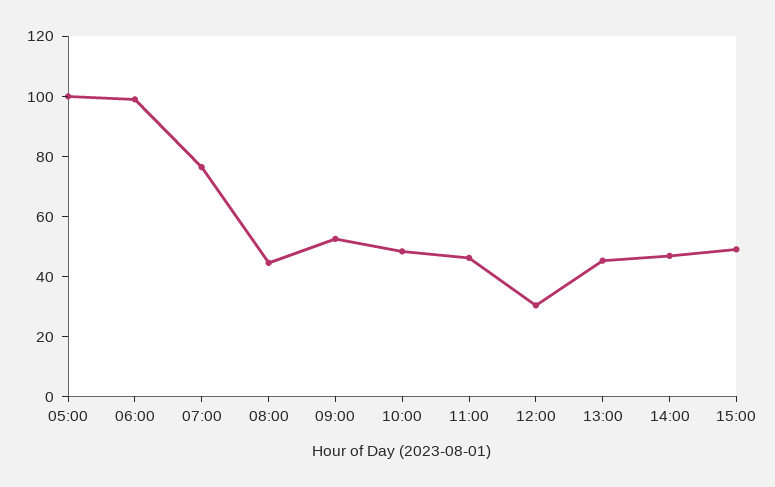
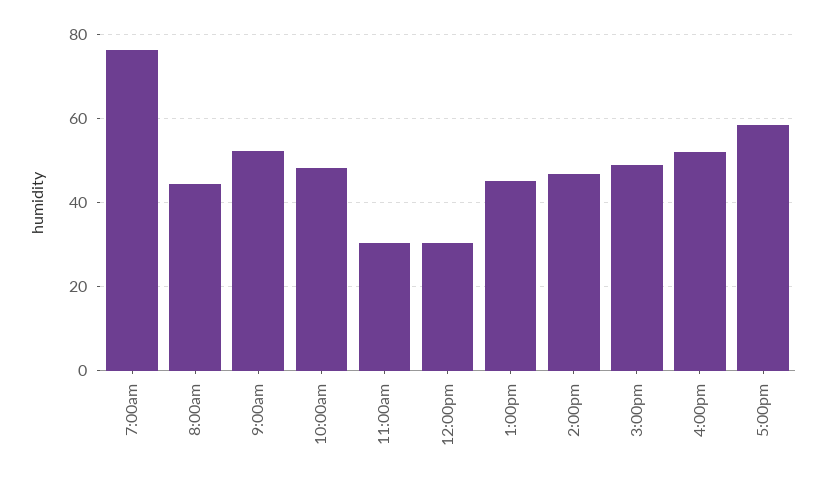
05:00: 100 -> none
06:00: 100 -> none
11:00: 45 -> 30
4:00pm: none -> 52
5:00pm: none -> 58

